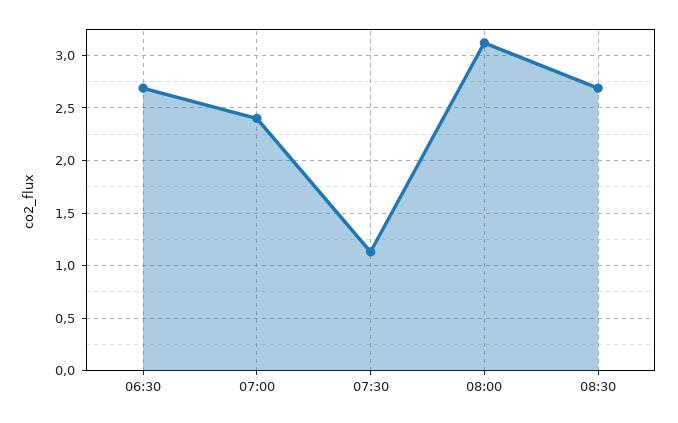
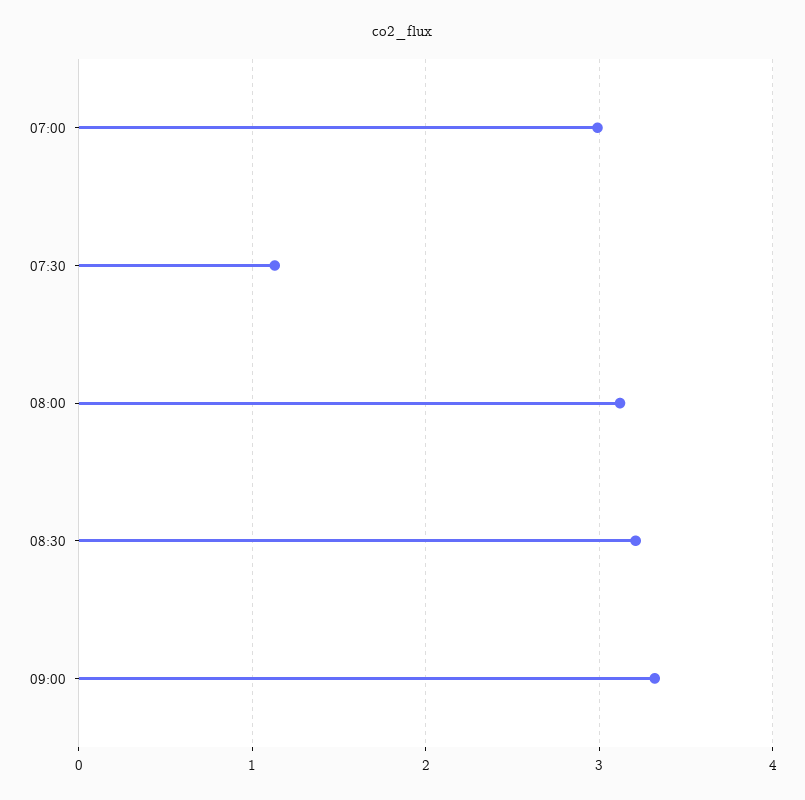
06:30: 2.7 -> none
07:00: 2.4 -> 3
08:30: 2.7 -> 3.2
09:00: none -> 3.3

